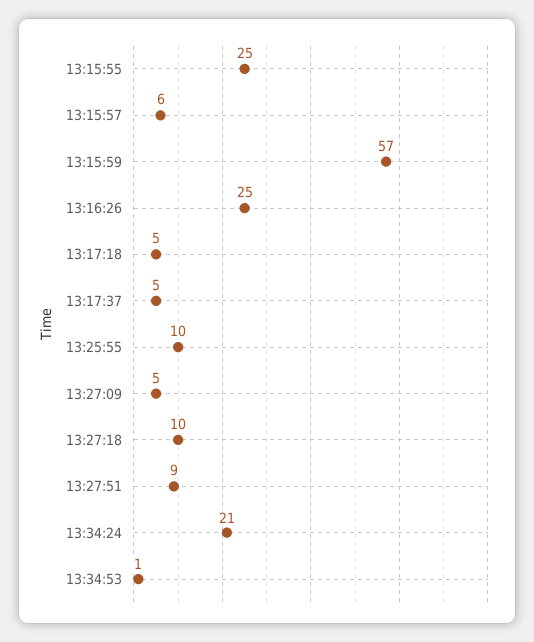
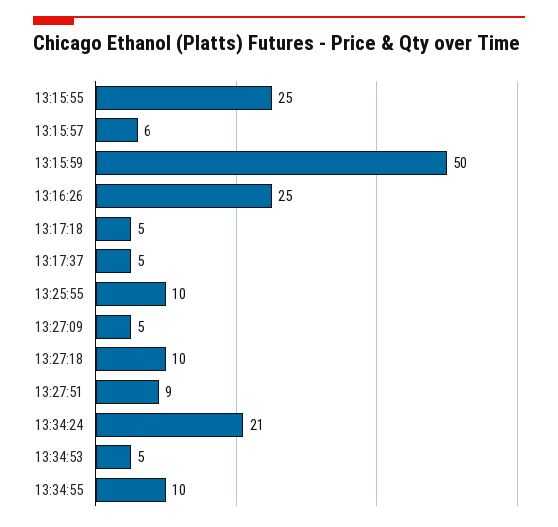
13:15:59: 57 -> 50
13:34:53: 1 -> 5
13:34:55: none -> 10

